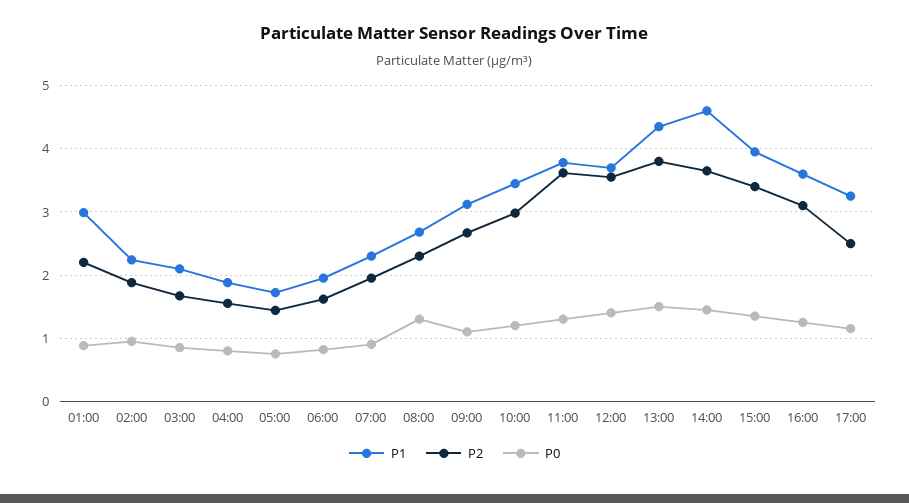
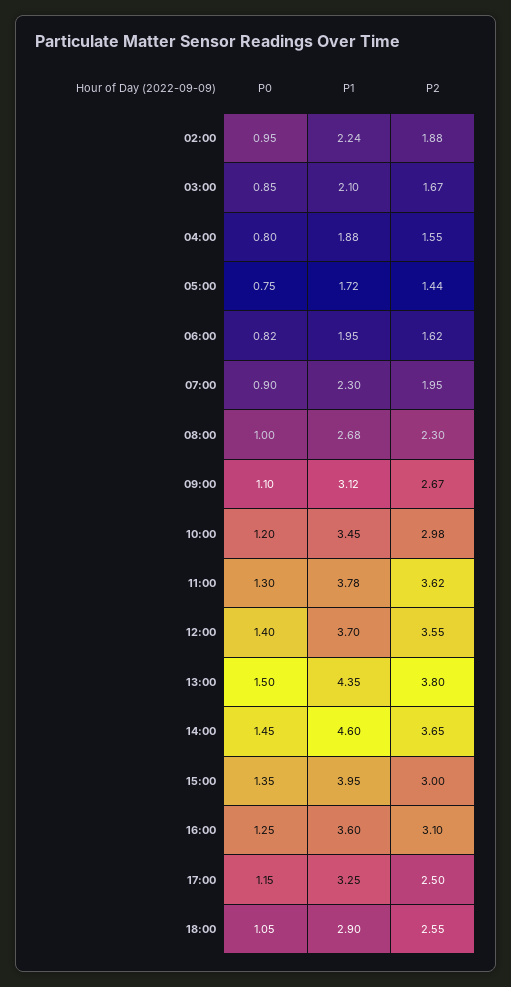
P1, 01:00: 3 -> none
P2, 01:00: 2.2 -> none
P0, 01:00: 0.9 -> none
P0, 08:00: 1.3 -> 1
P2, 15:00: 3.4 -> 3
P0, 18:00: none -> 1.05
P1, 18:00: none -> 2.9
P2, 18:00: none -> 2.55

